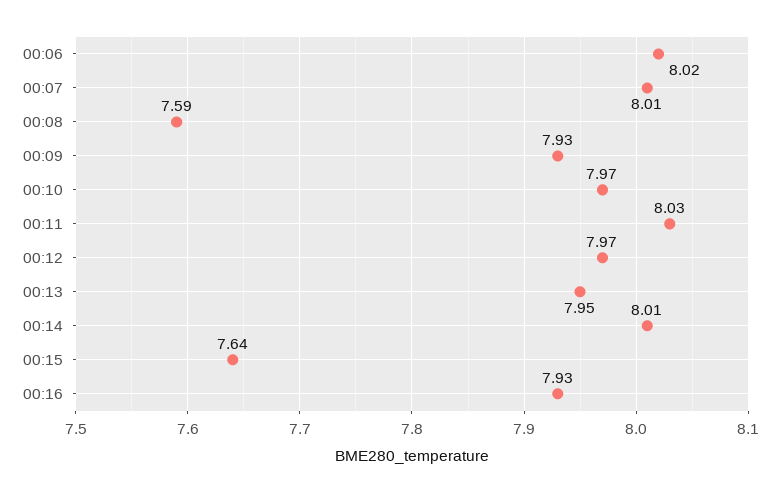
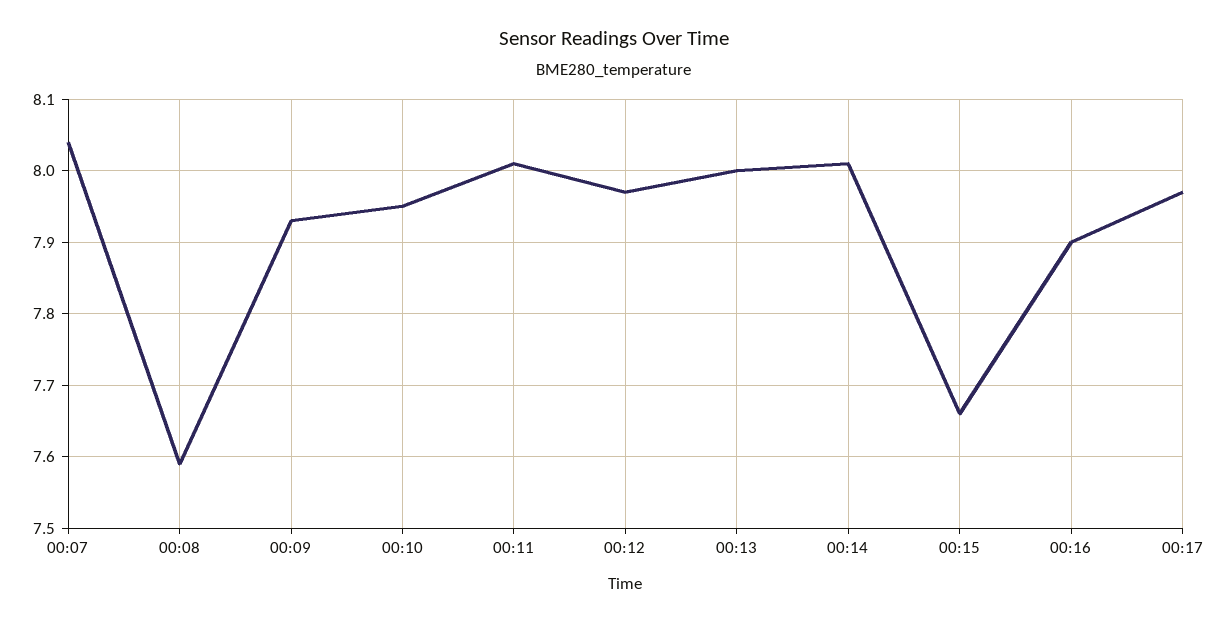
00:06: 8.02 -> none
00:07: 8.01 -> 8.04
00:10: 7.97 -> 7.95
00:11: 8.03 -> 8.01
00:13: 7.95 -> 8
00:15: 7.64 -> 7.66
00:16: 7.93 -> 7.9
00:17: none -> 7.97

